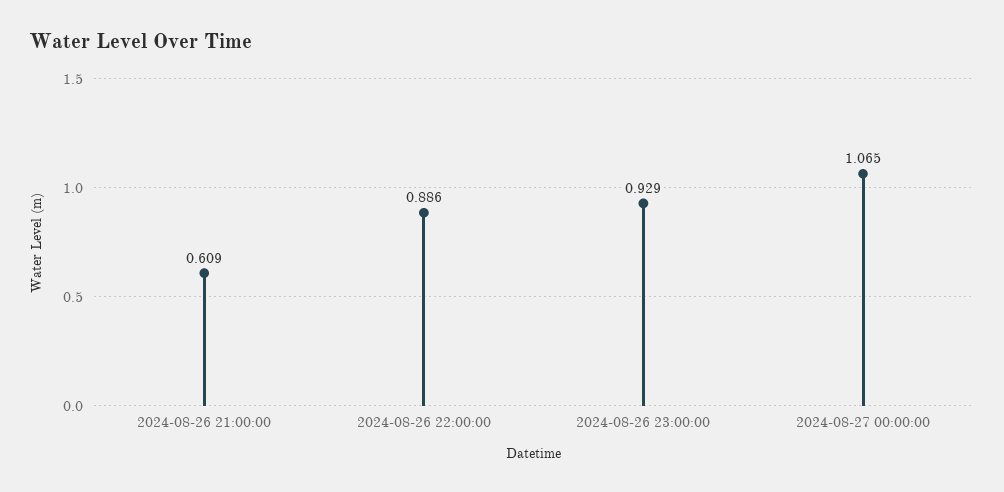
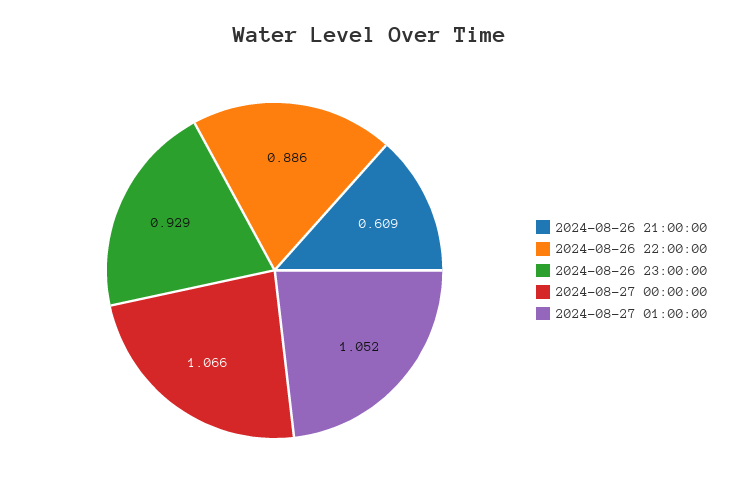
2024-08-27 00:00:00: 1.065 -> 1.066
2024-08-27 01:00:00: none -> 1.052

